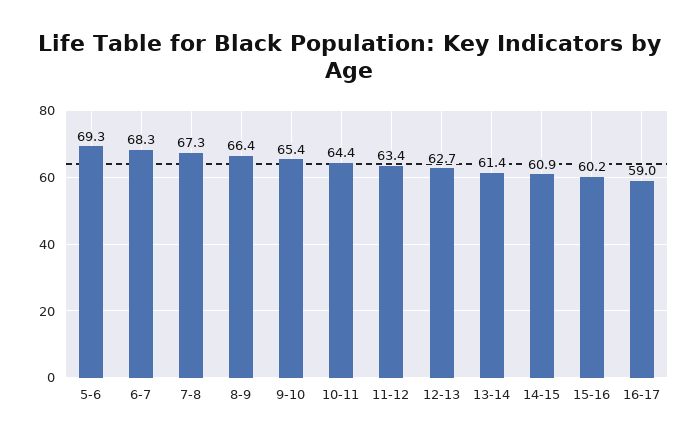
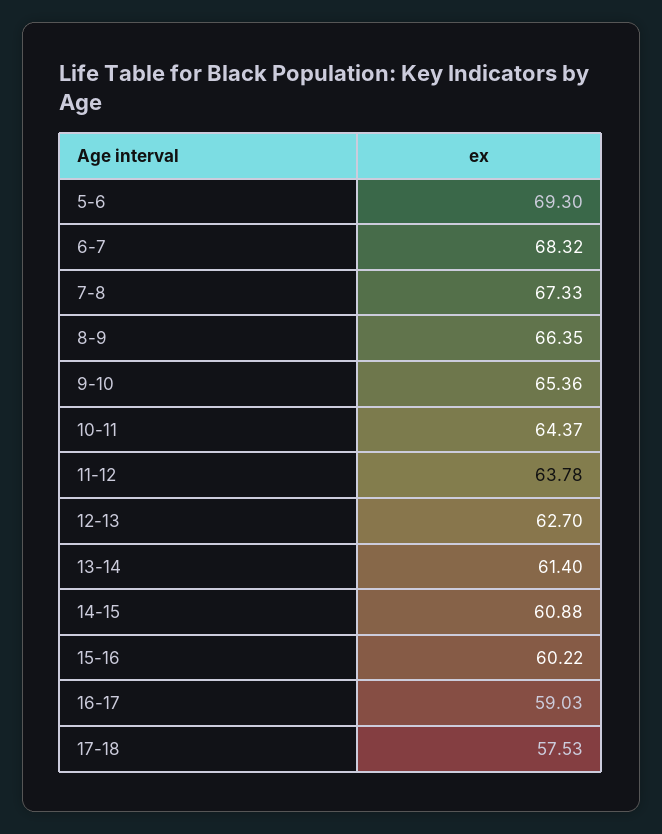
11-12: 63.4 -> 63.78
17-18: none -> 57.53

